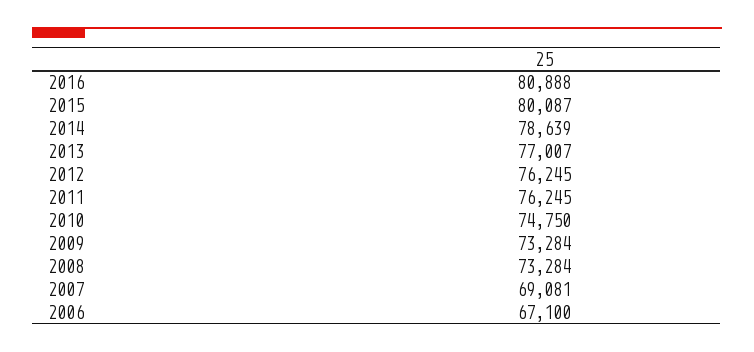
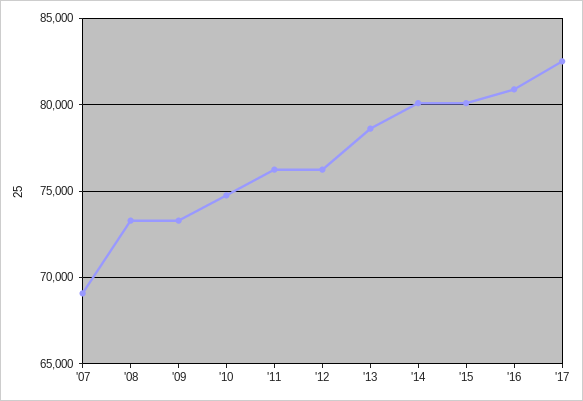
2014: 78639 -> 80000
2013: 77007 -> 78500
2006: 67100 -> none
'17: none -> 82500

